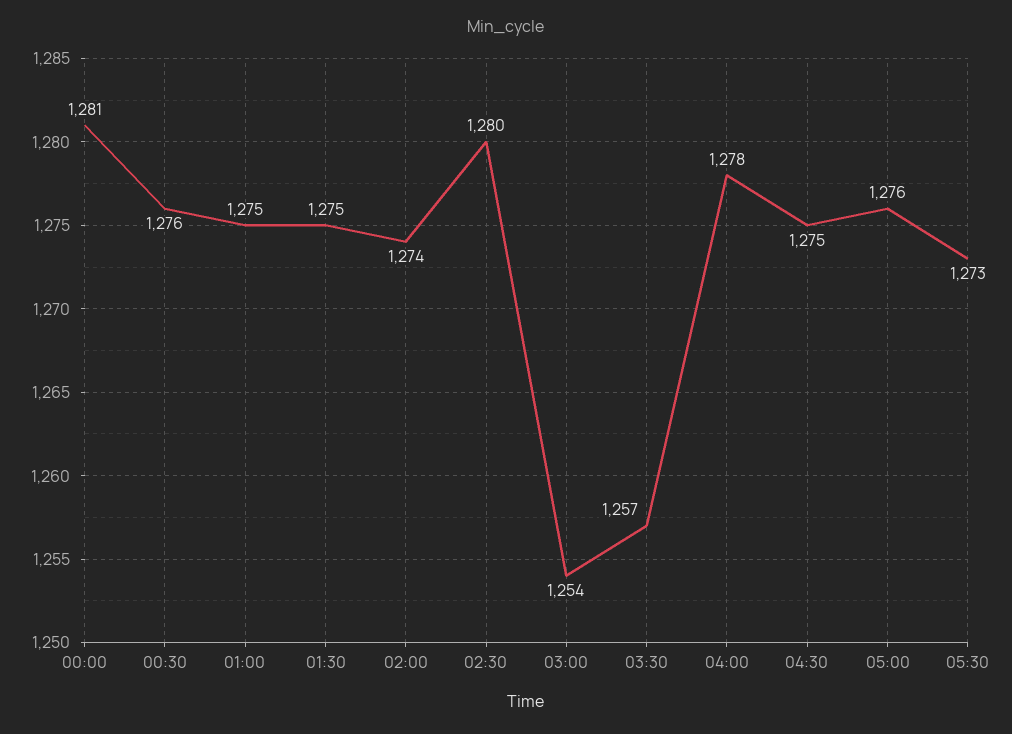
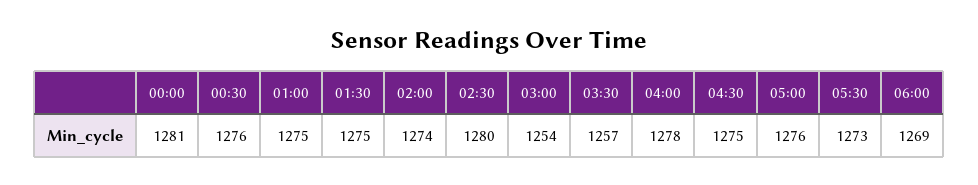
06:00: none -> 1269

